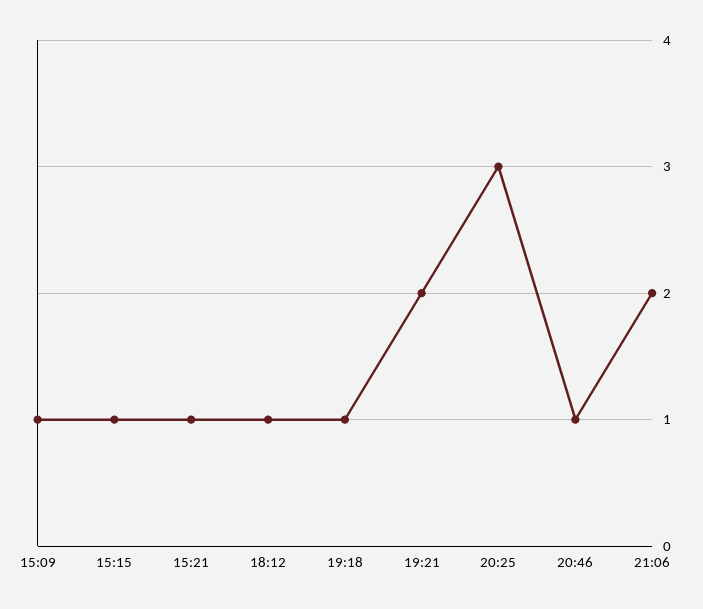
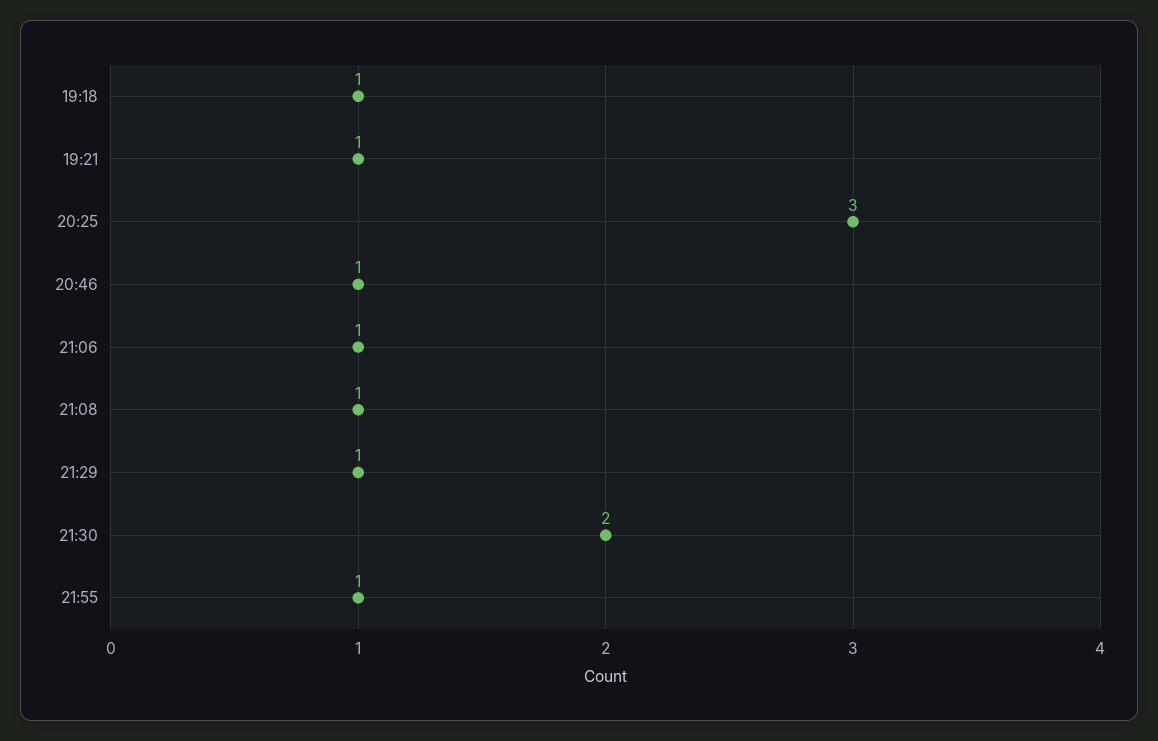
15:09: 1 -> none
15:15: 1 -> none
15:21: 1 -> none
18:12: 1 -> none
19:21: 2 -> 1
21:06: 2 -> 1
21:08: none -> 1
21:29: none -> 1
21:30: none -> 2
21:55: none -> 1

